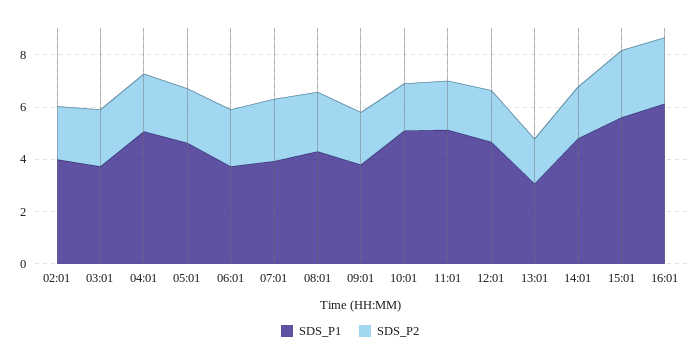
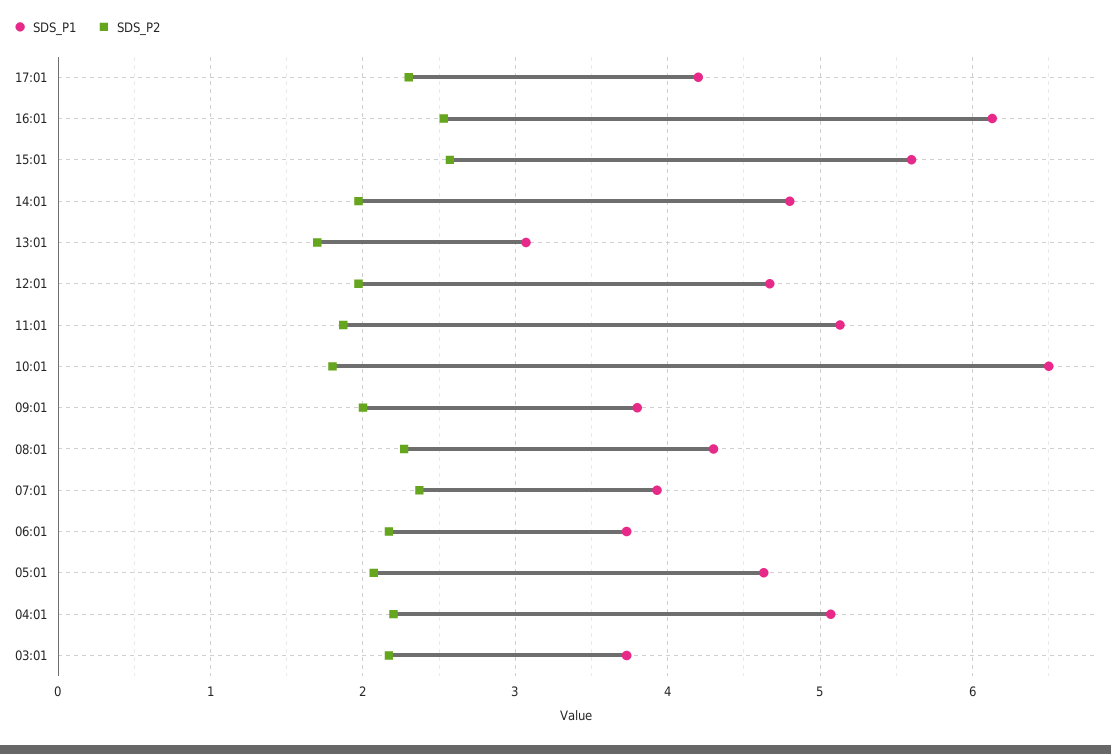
SDS_P1, 02:01: 4 -> none
SDS_P2, 02:01: 2 -> none
SDS_P1, 10:01: 5 -> 6.5
SDS_P1, 17:01: none -> 4.2
SDS_P2, 17:01: none -> 2.3

